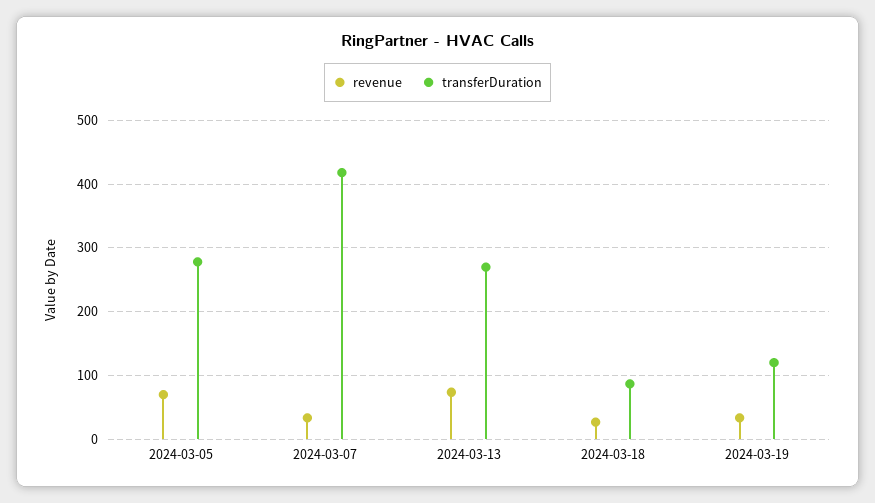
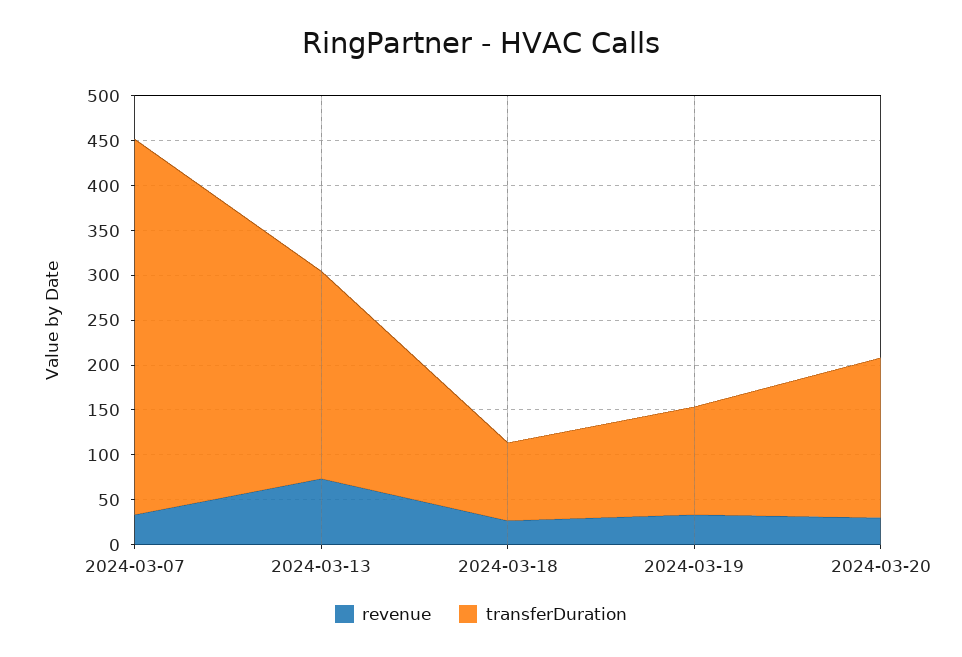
revenue, 2024-03-05: 70 -> none
transferDuration, 2024-03-05: 280 -> none
transferDuration, 2024-03-13: 270 -> 230
revenue, 2024-03-20: none -> 30
transferDuration, 2024-03-20: none -> 180

